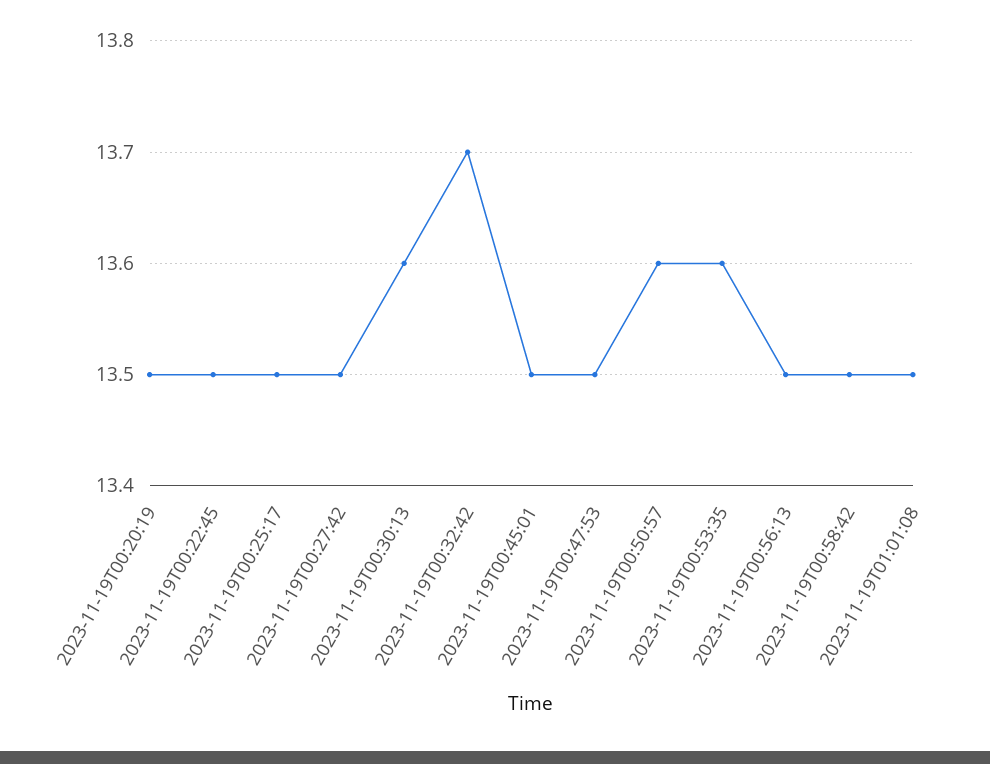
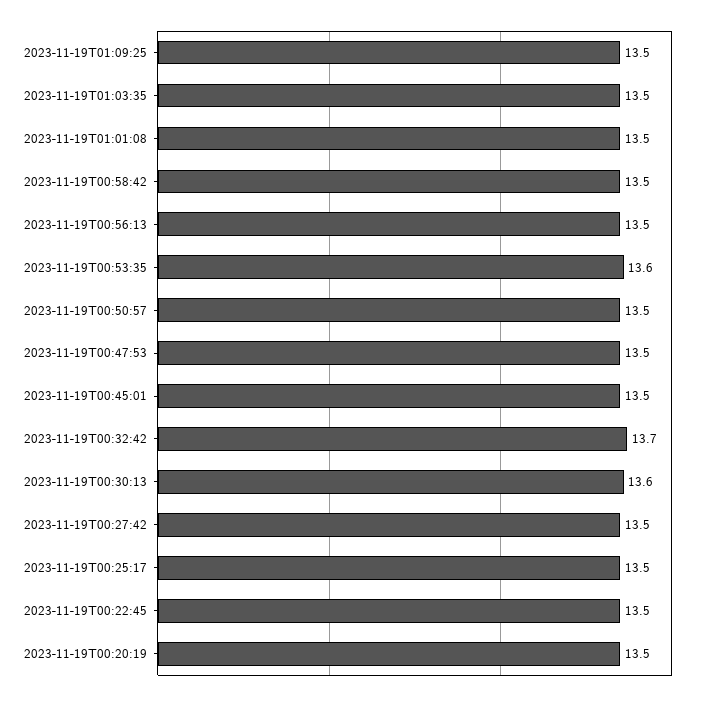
2023-11-19T00:50:57: 13.6 -> 13.5
2023-11-19T01:09:25: none -> 13.5
2023-11-19T01:03:35: none -> 13.5

